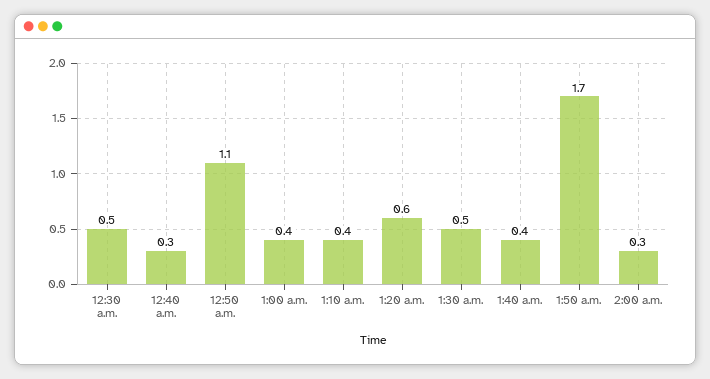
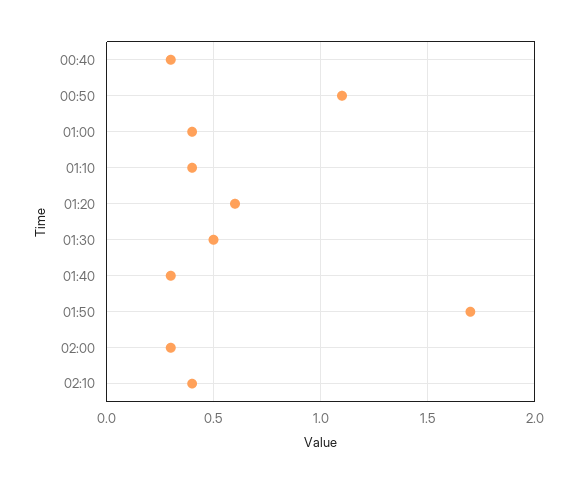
12:30 a.m.: 0.5 -> none
1:40 a.m.: 0.4 -> 0.3
02:10: none -> 0.4

